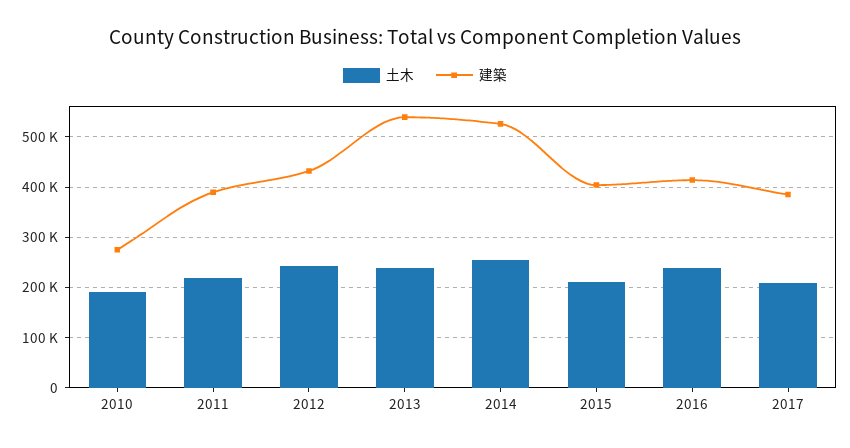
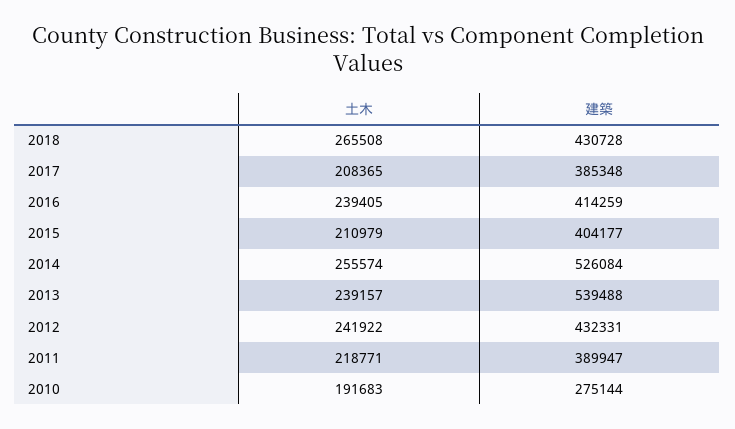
土木, 2018: none -> 265508
建築, 2018: none -> 430728

